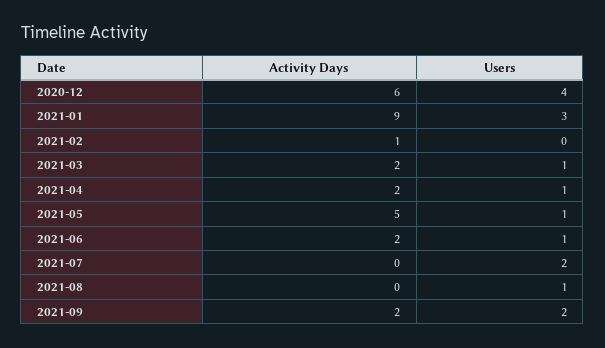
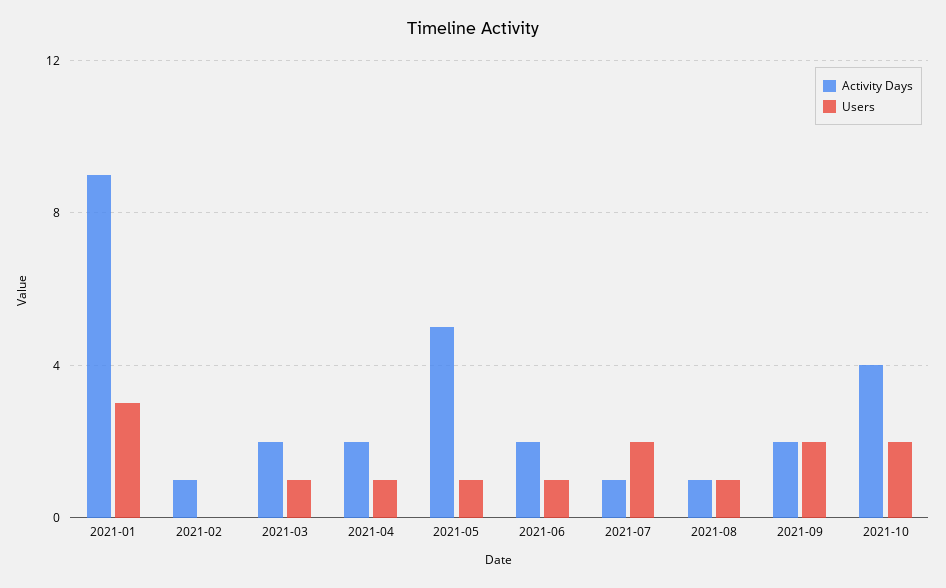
Activity Days, 2020-12: 6 -> none
Users, 2020-12: 4 -> none
Activity Days, 2021-07: 0 -> 1
Activity Days, 2021-08: 0 -> 1
Activity Days, 2021-10: none -> 4
Users, 2021-10: none -> 2

